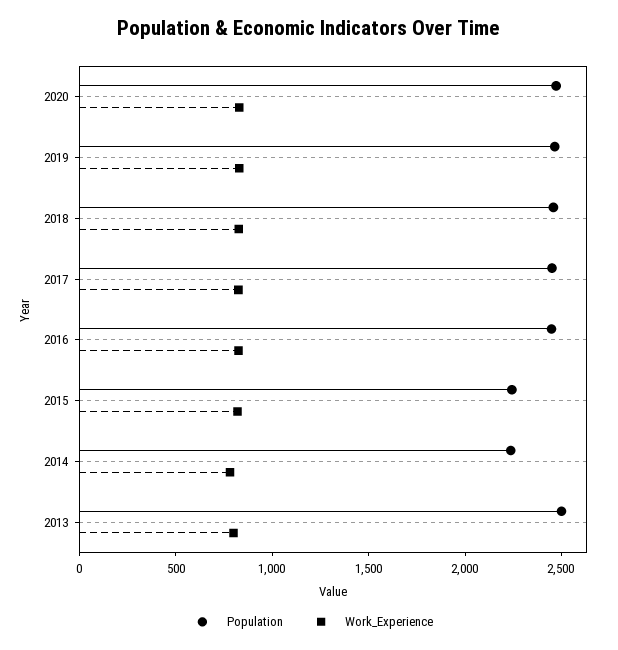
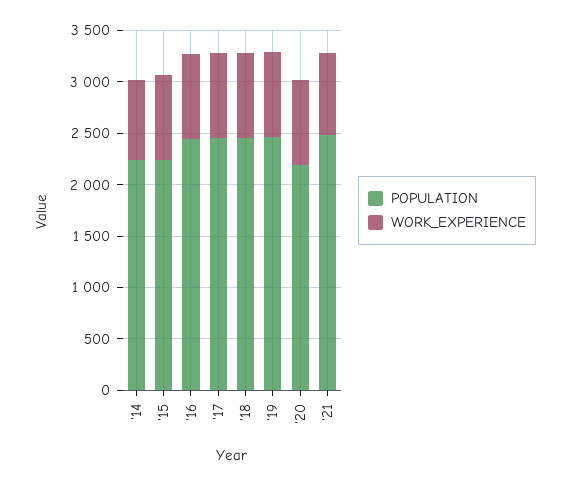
Population, 2020: 2500 -> 2200
Population, 2013: 2500 -> none
Work_Experience, 2013: 800 -> none
Population, '21: none -> 2500
Work_Experience, '21: none -> 800

